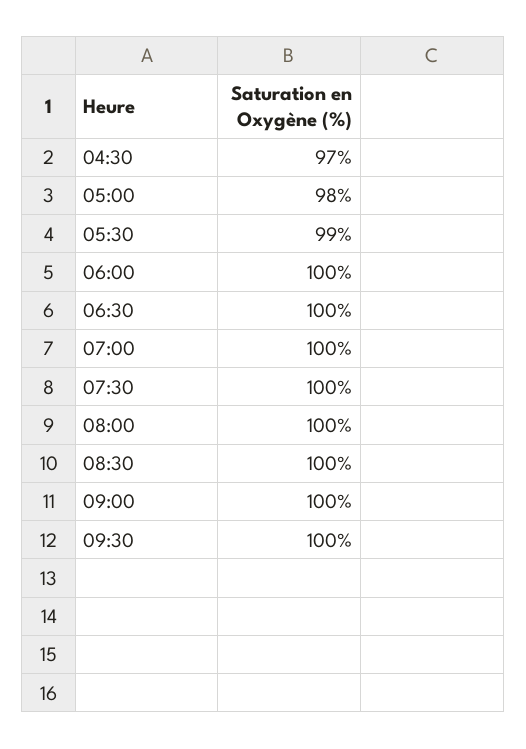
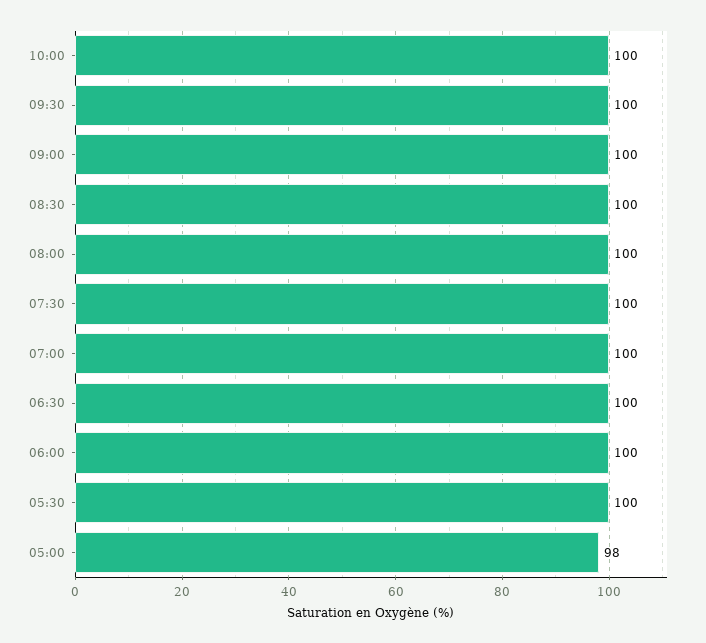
04:30: 97 -> none
05:30: 99 -> 100
10:00: none -> 100

